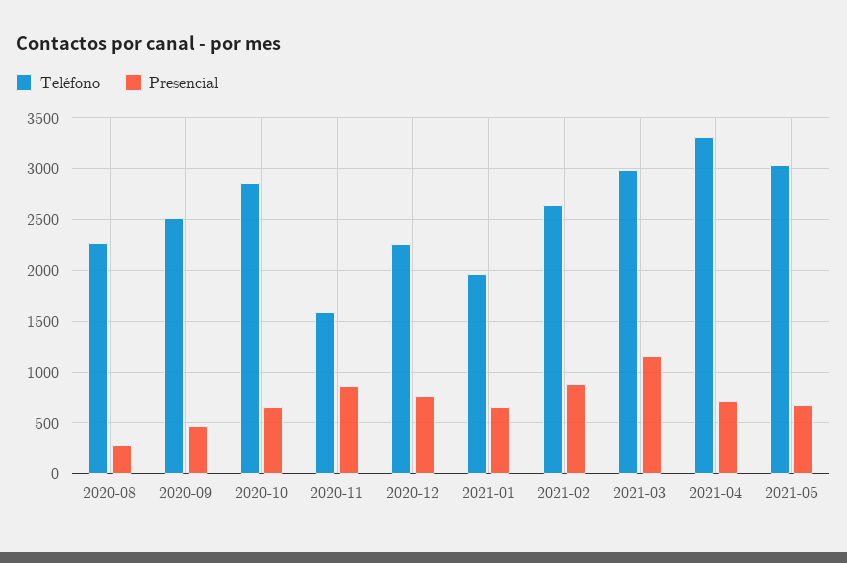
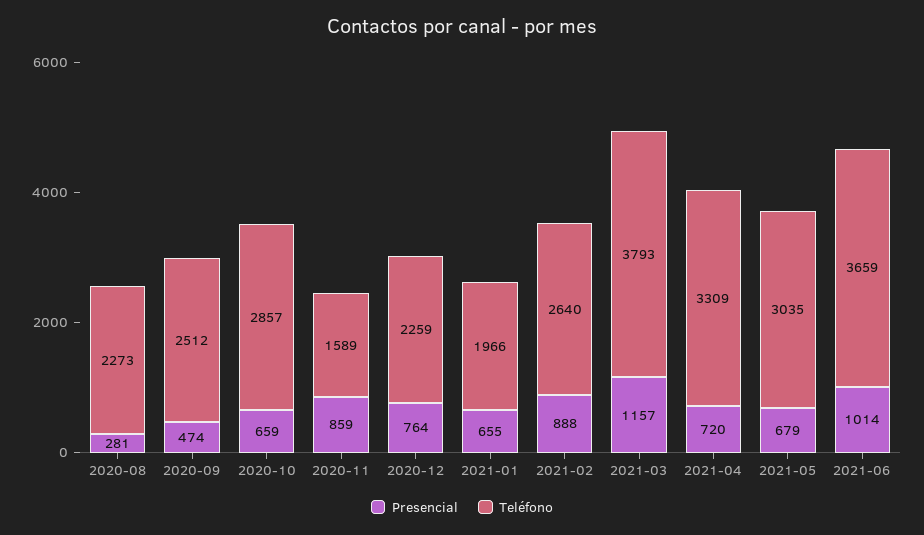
Teléfono, 2021-03: 3000 -> 3793
Presencial, 2021-06: none -> 1014
Teléfono, 2021-06: none -> 3659

